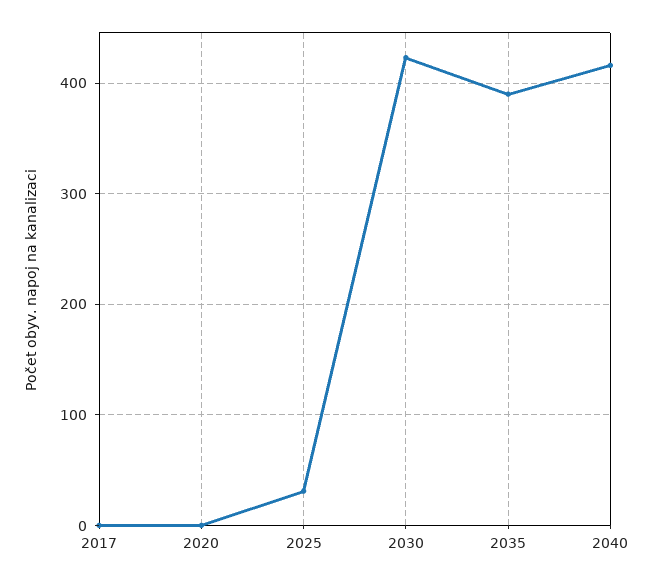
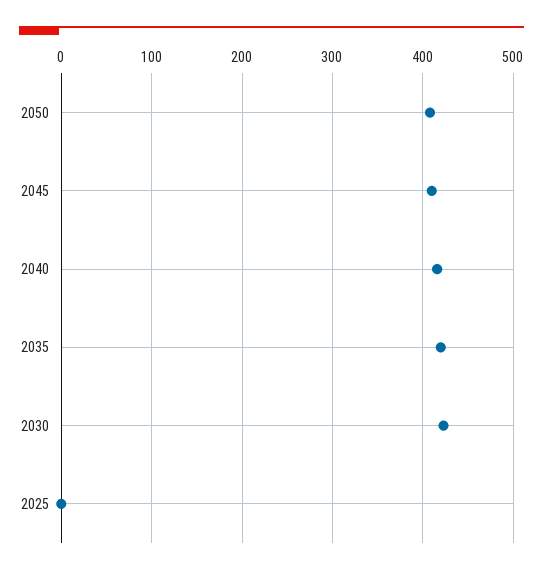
2017: 0 -> none
2020: 0 -> none
2025: 30 -> 0
2035: 390 -> 420
2050: none -> 410
2045: none -> 410

